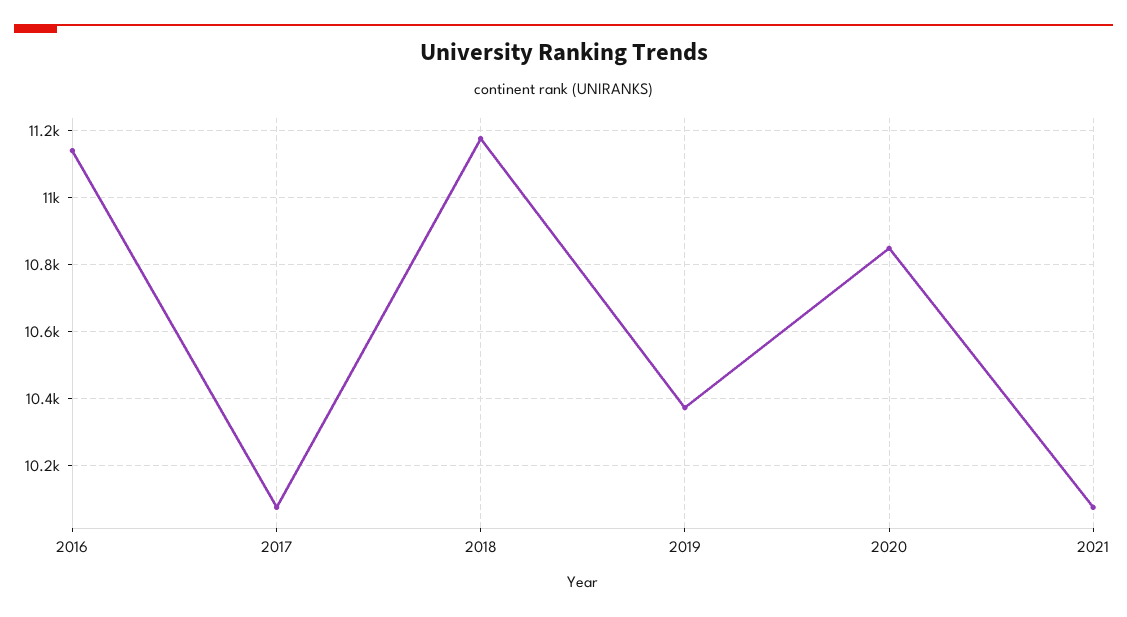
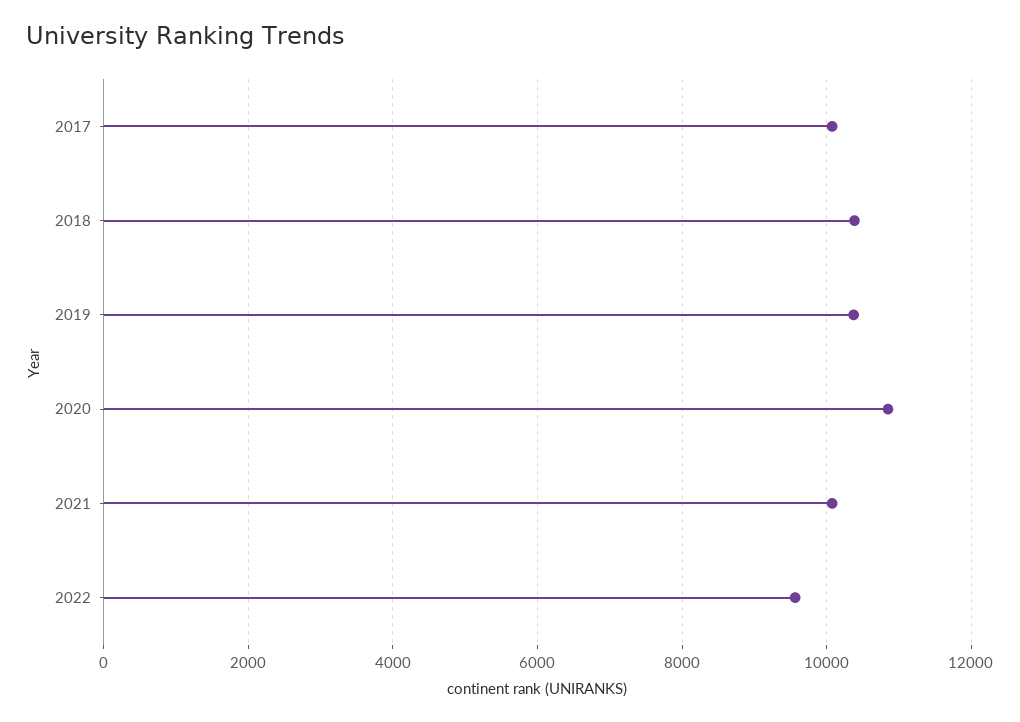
2016: 11140 -> none
2018: 11180 -> 10400
2022: none -> 9600

